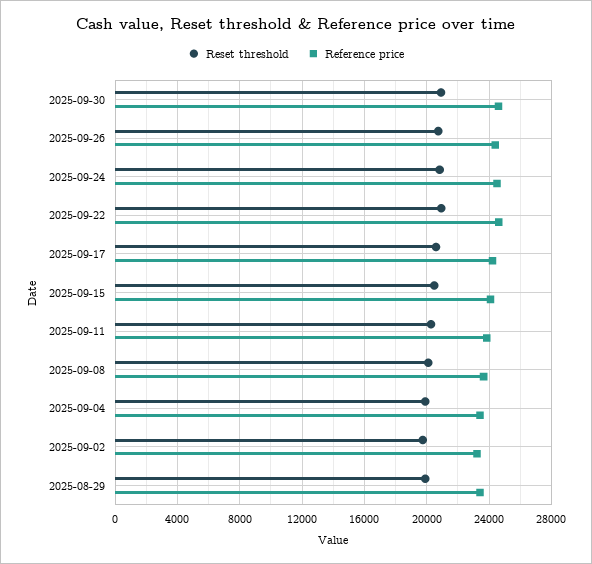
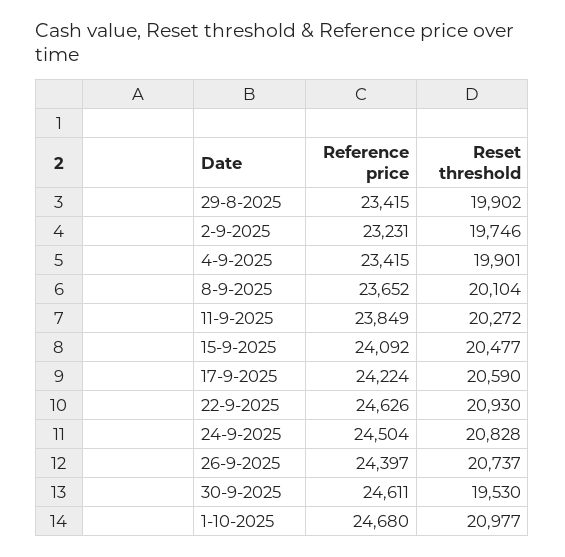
Reset threshold, 2025-09-30: 21000 -> 19530
Reference price, 1-10-2025: none -> 24680
Reset threshold, 1-10-2025: none -> 20977

